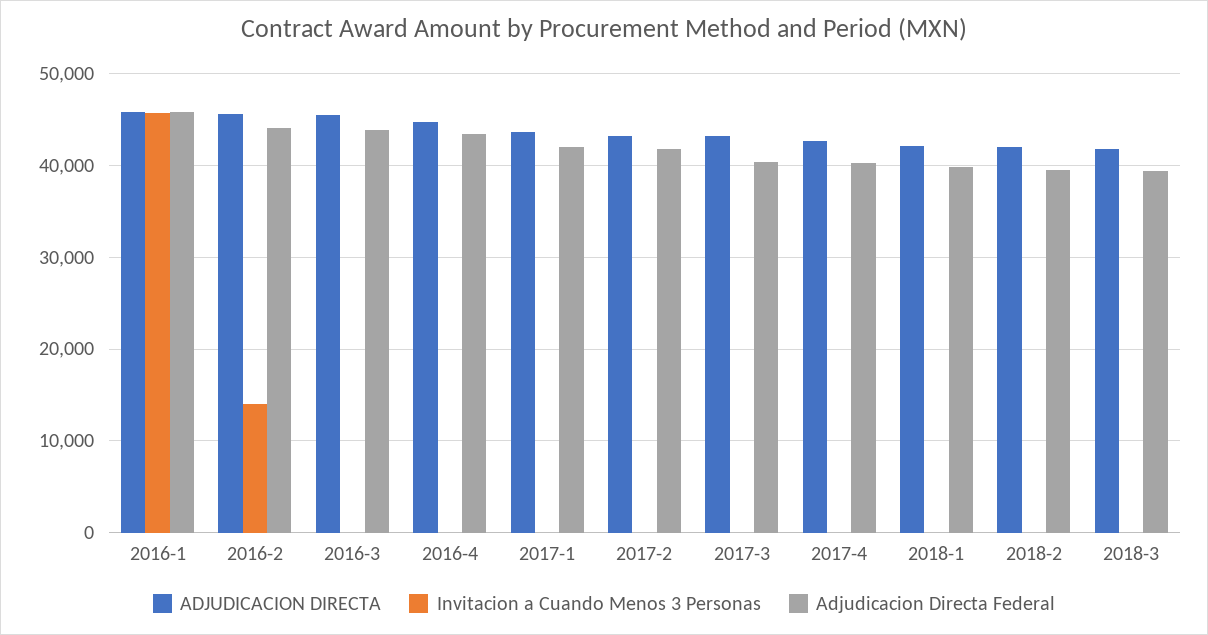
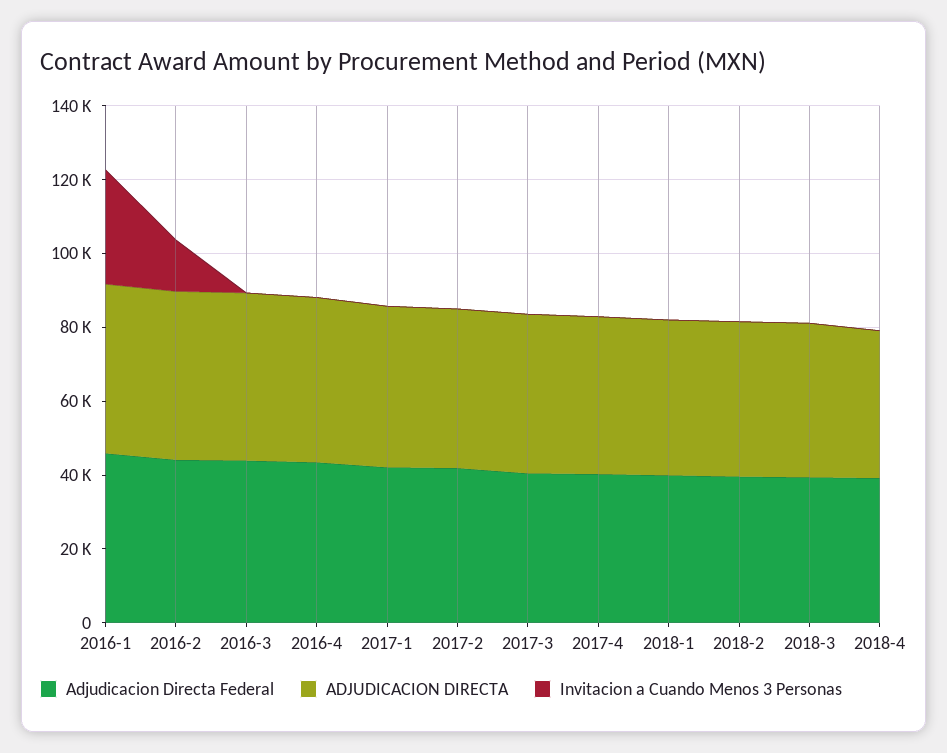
Invitacion a Cuando Menos 3 Personas, 2016-1: 46000 -> 30000
Adjudicacion Directa Federal, 2018-4: none -> 40000
ADJUDICACION DIRECTA, 2018-4: none -> 40000
Invitacion a Cuando Menos 3 Personas, 2018-4: none -> 0

